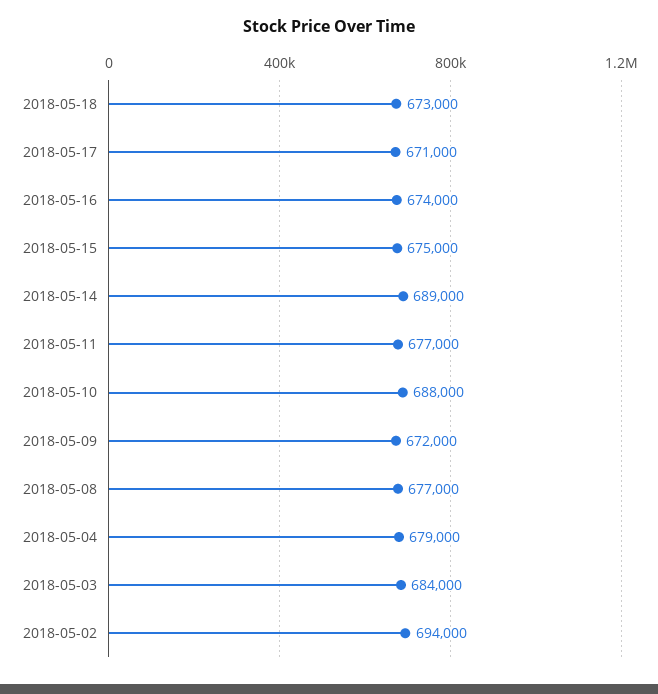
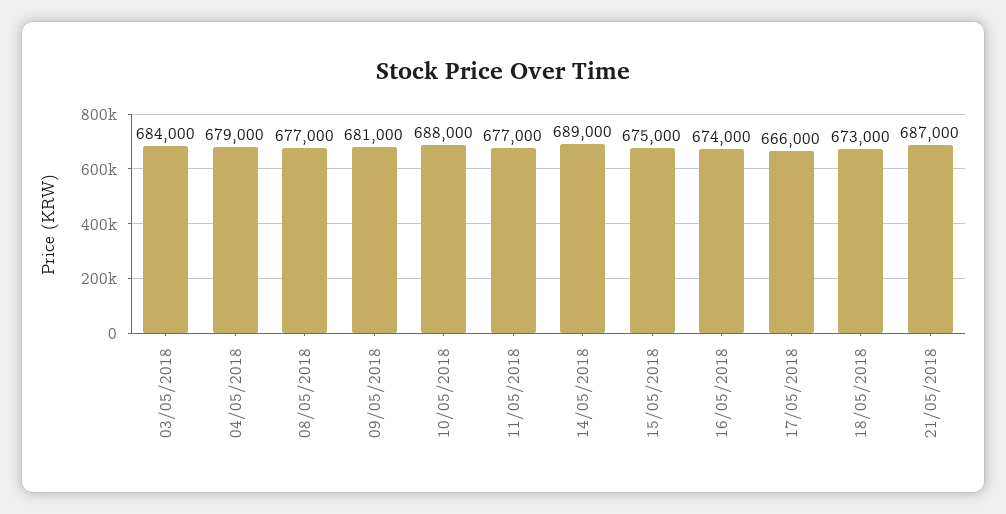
2018-05-17: 671000 -> 666000
2018-05-09: 672000 -> 681000
2018-05-02: 694000 -> none
21/05/2018: none -> 687000

